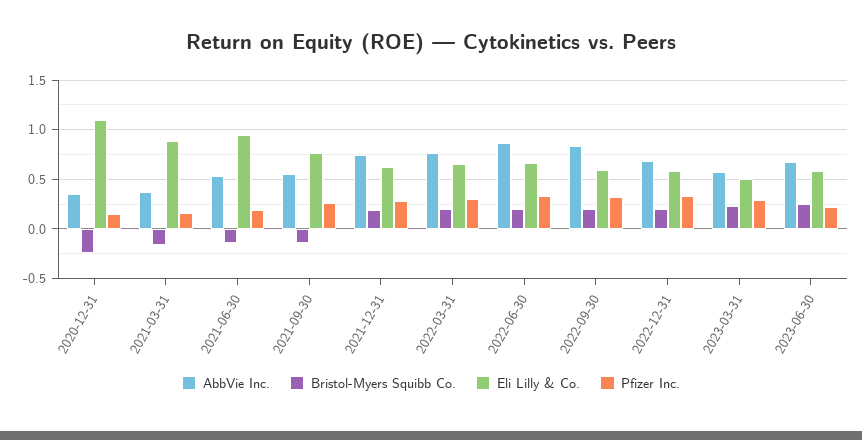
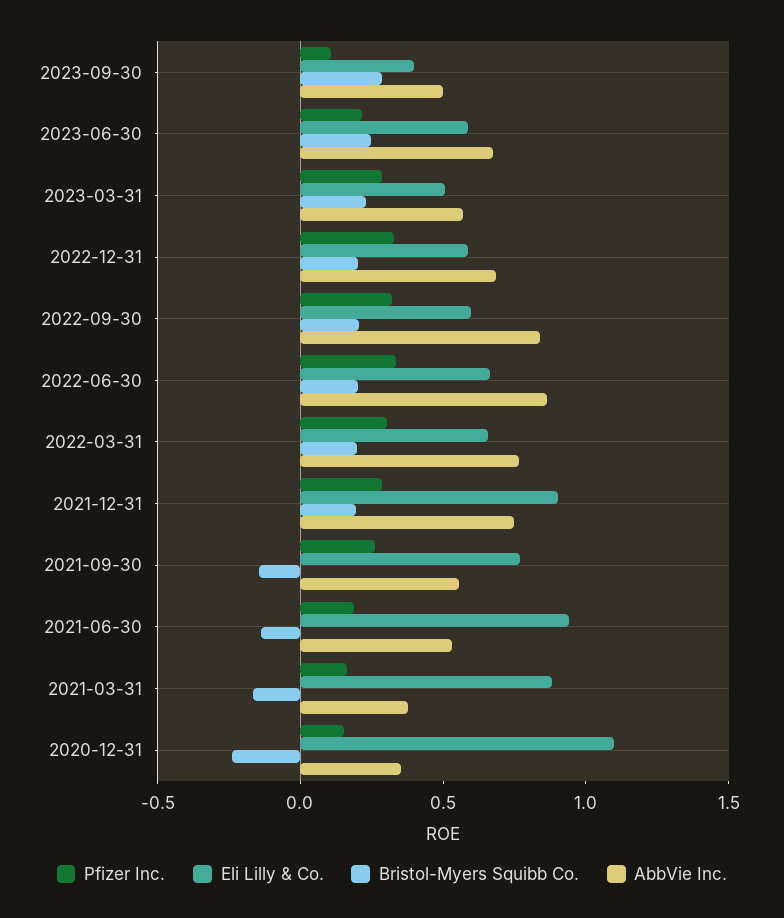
Eli Lilly & Co., 2021-12-31: 0.6 -> 0.9
Pfizer Inc., 2023-09-30: none -> 0.1
Eli Lilly & Co., 2023-09-30: none -> 0.4
Bristol-Myers Squibb Co., 2023-09-30: none -> 0.3
AbbVie Inc., 2023-09-30: none -> 0.5

